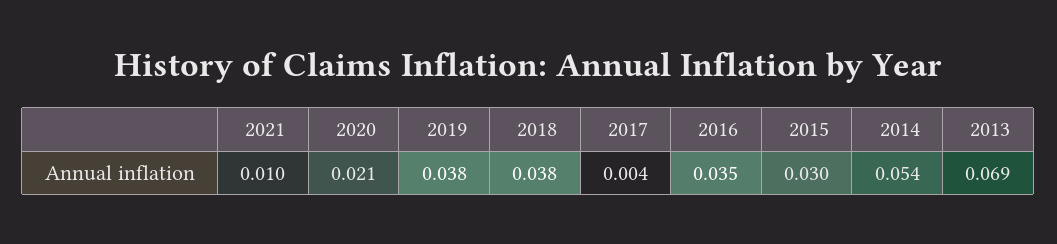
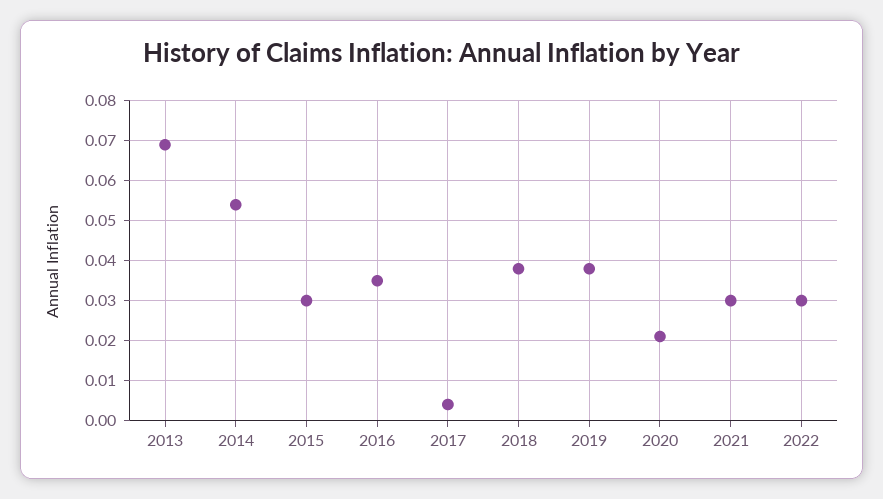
2021: 0.01 -> 0.03
2022: none -> 0.03

